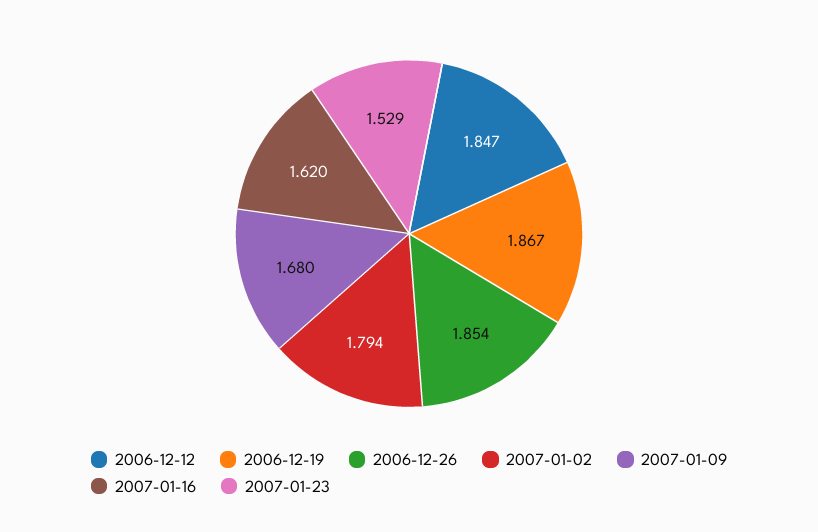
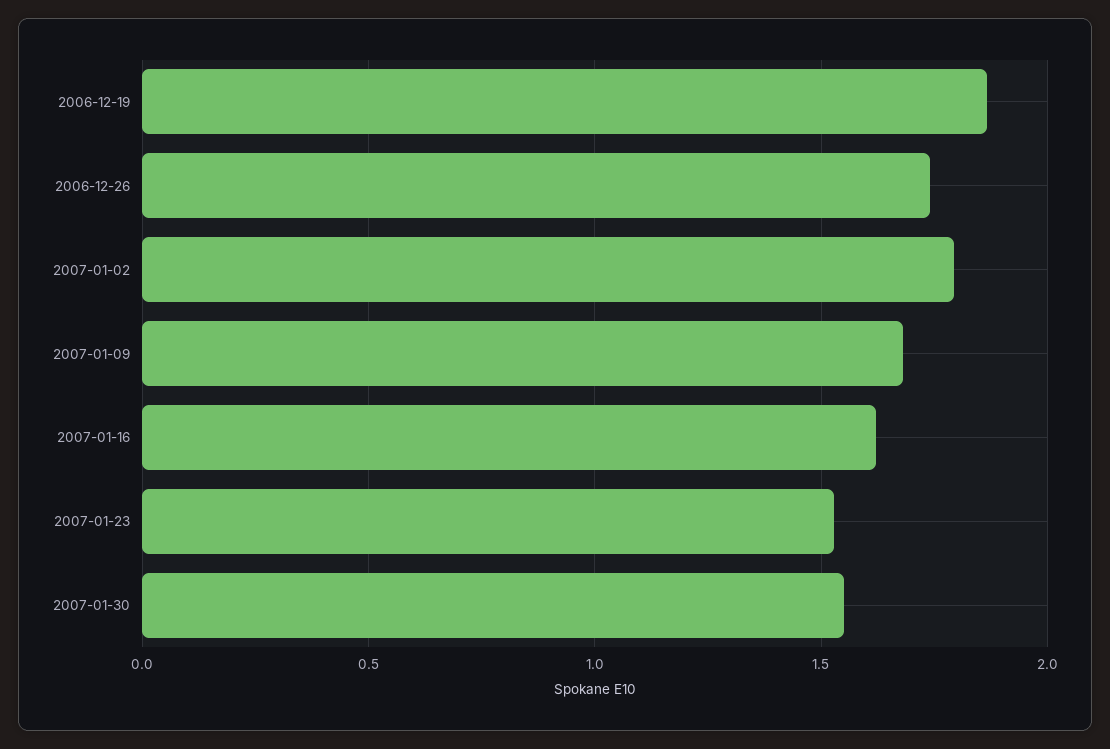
2006-12-12: 1.847 -> none
2006-12-26: 1.854 -> 1.75
2007-01-30: none -> 1.55

